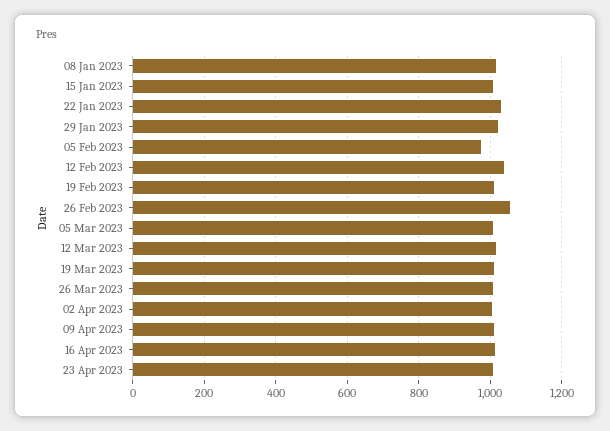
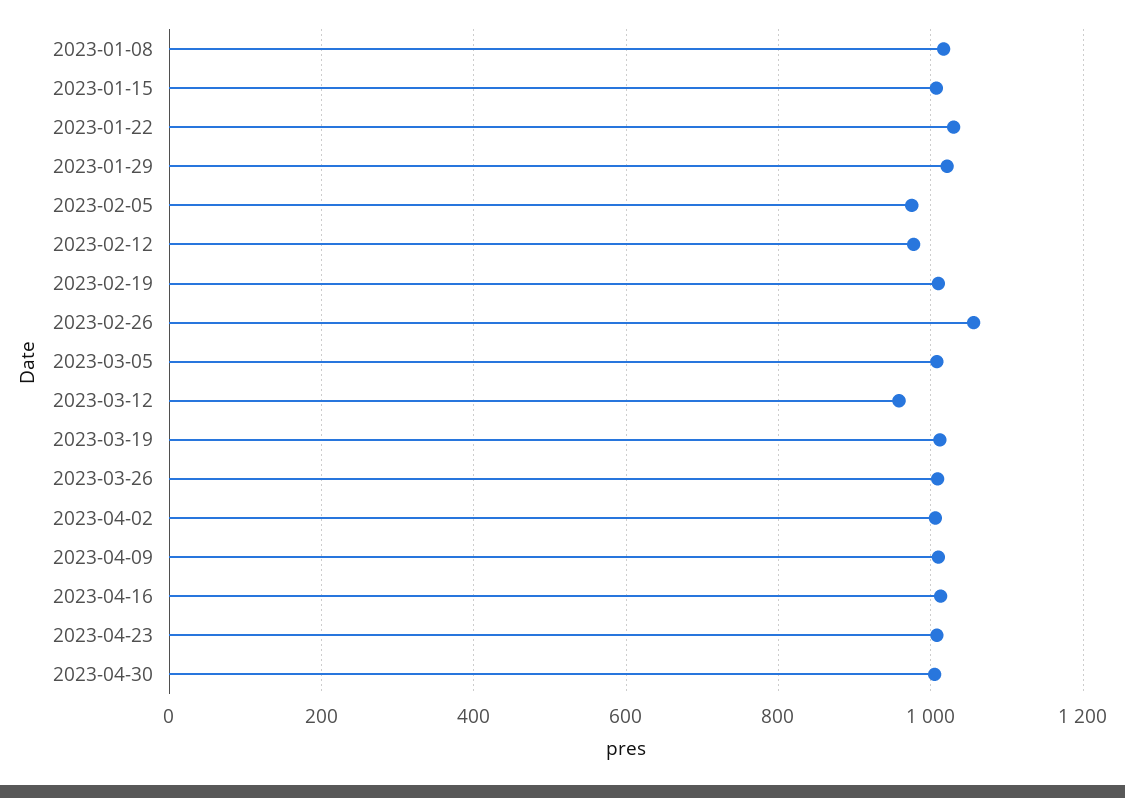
12 Feb 2023: 1040 -> 980
12 Mar 2023: 1020 -> 960
2023-04-30: none -> 1000

